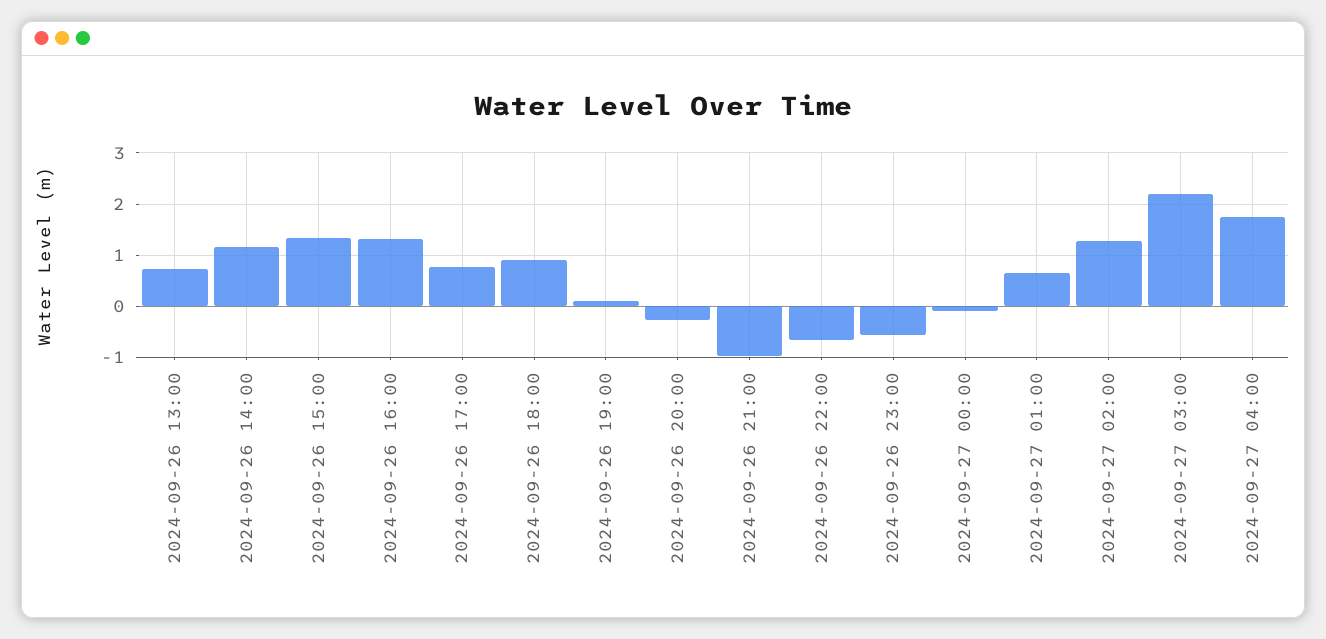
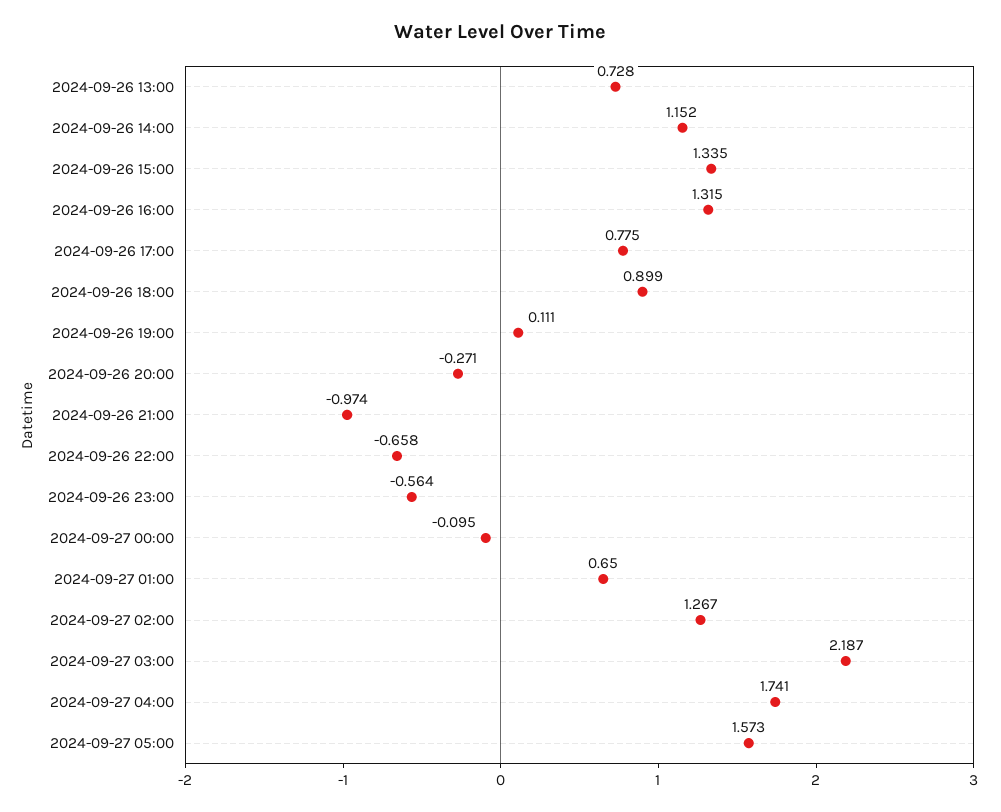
2024-09-27 05:00: none -> 1.573

